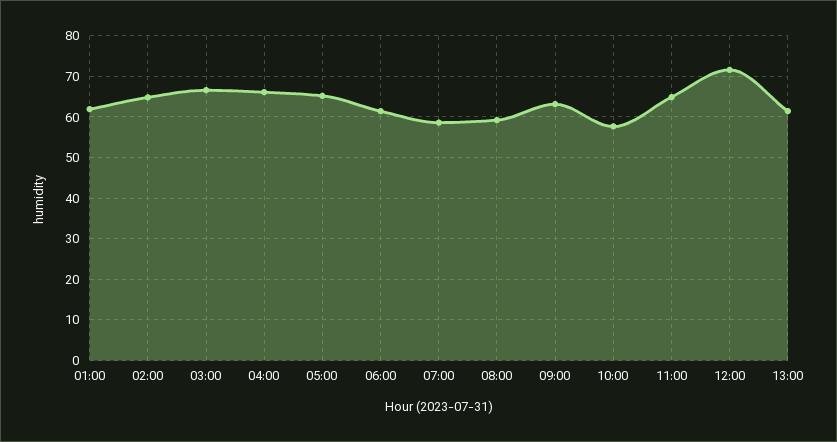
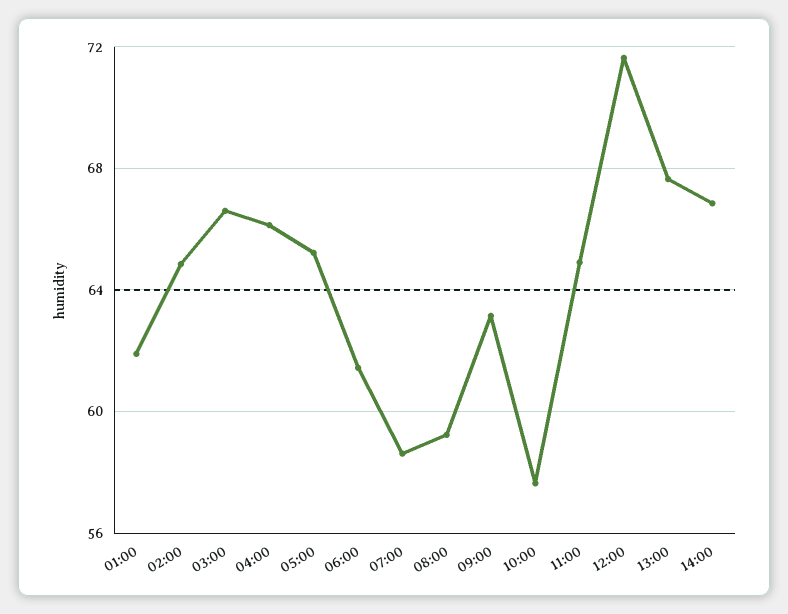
13:00: 62 -> 67.5
14:00: none -> 67

